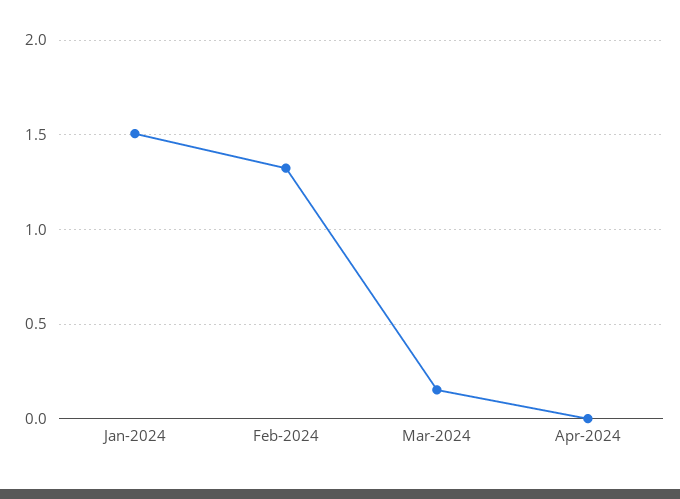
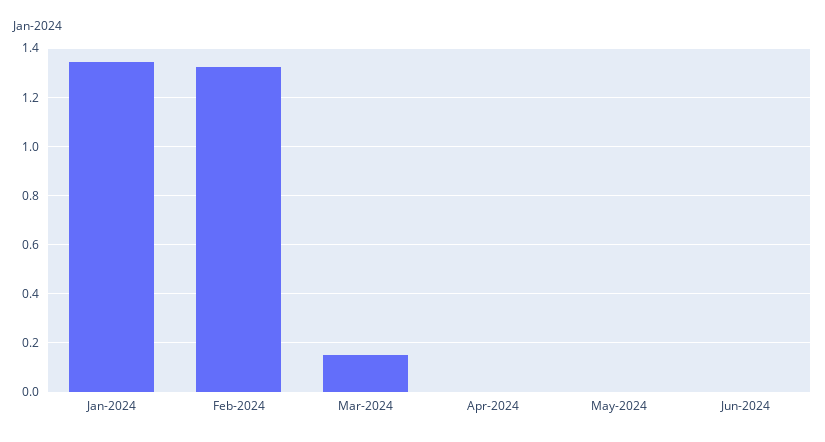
Jan-2024: 1.5 -> 1.35
May-2024: none -> 0
Jun-2024: none -> 0

